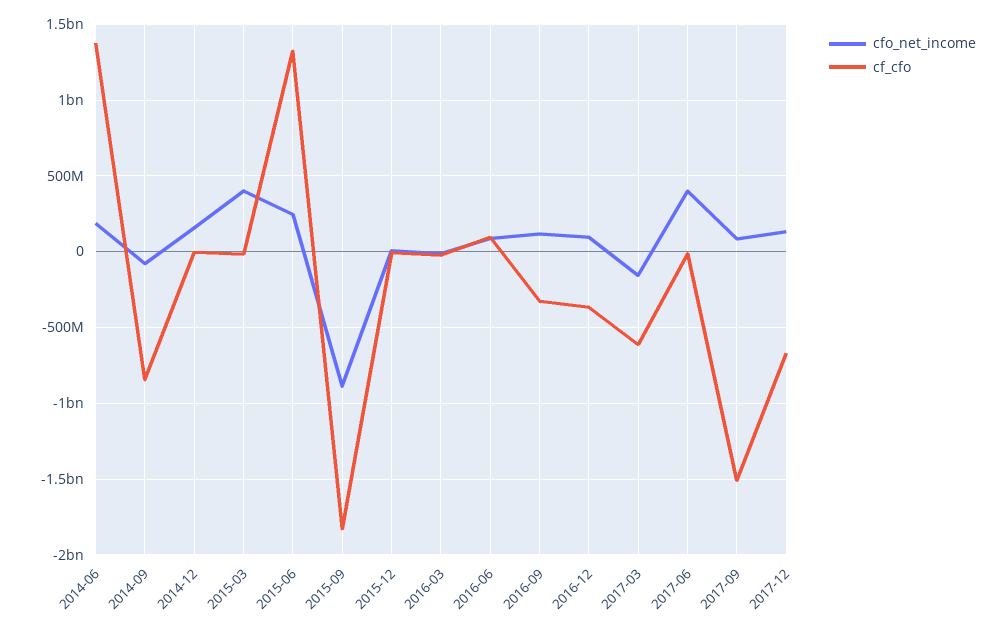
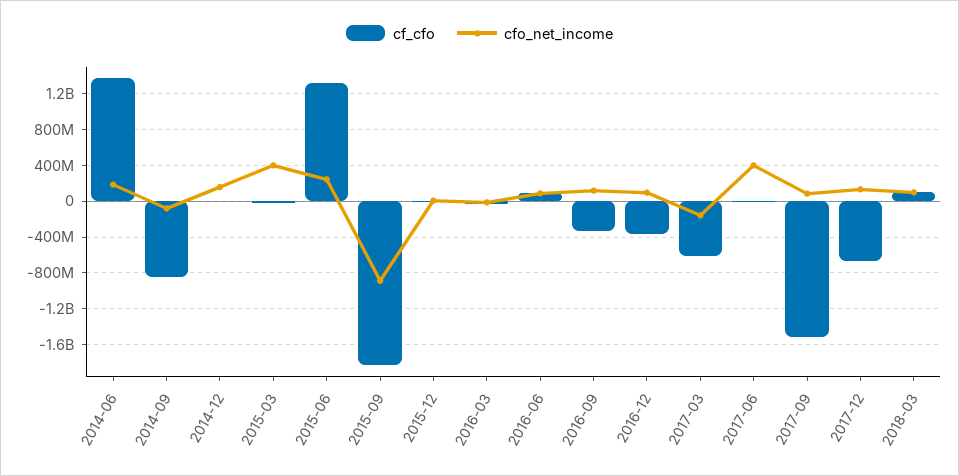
cf_cfo, 2018-03: none -> 100000000
cfo_net_income, 2018-03: none -> 100000000

